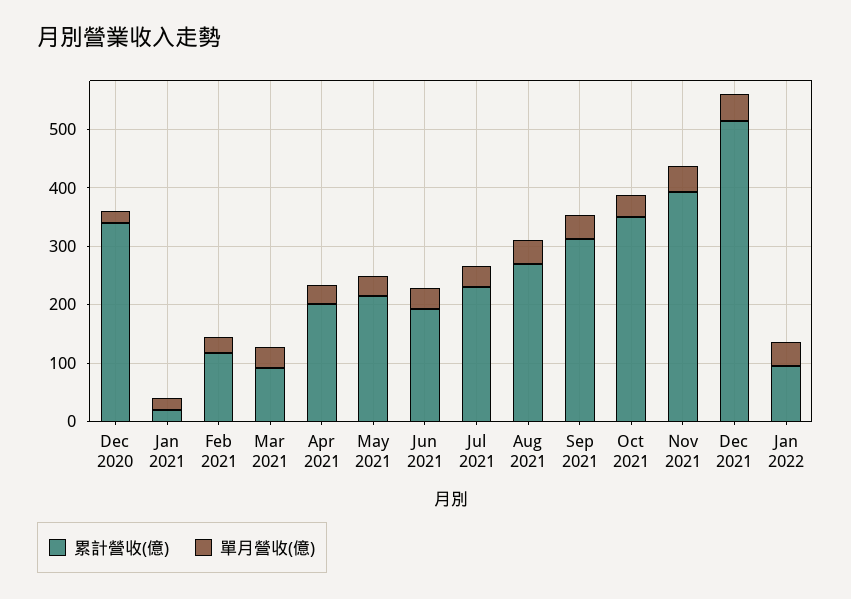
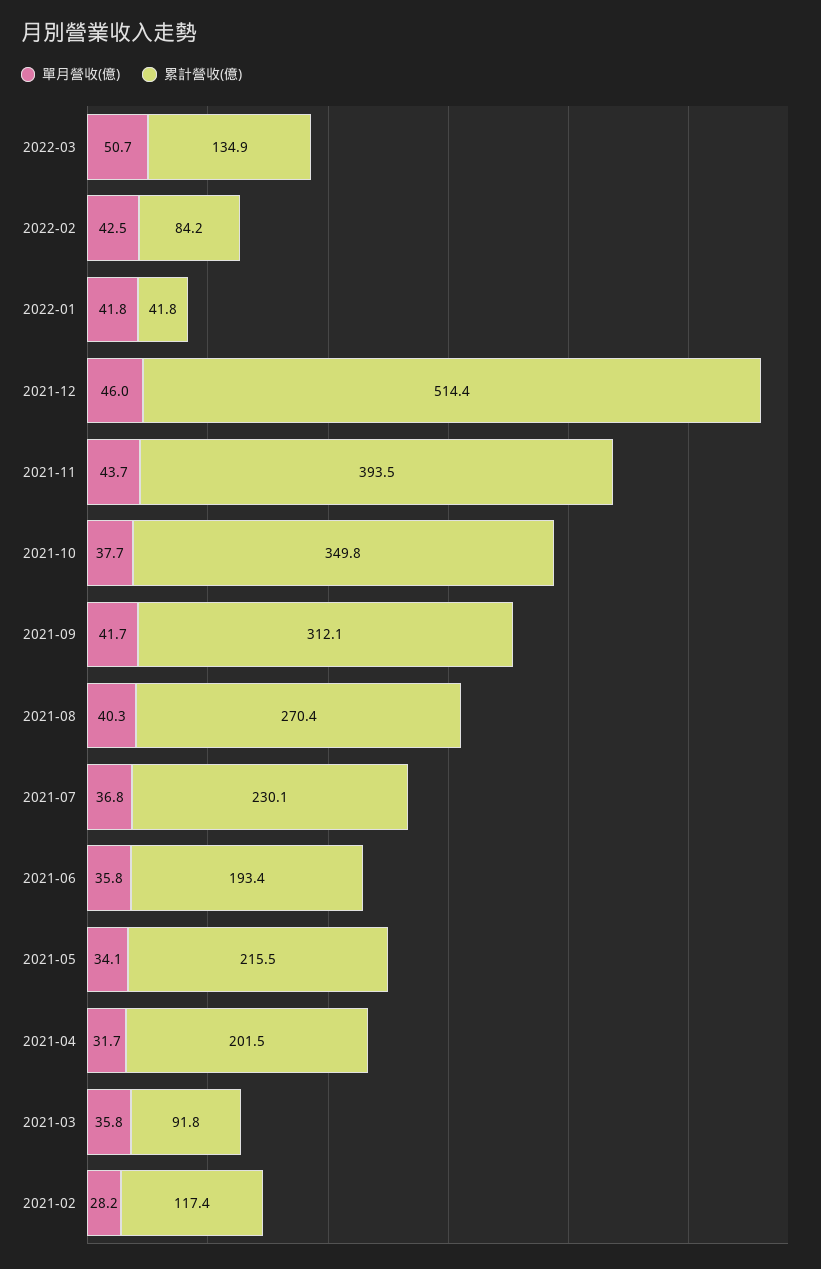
累計營收(億), Dec 2020: 340 -> none
單月營收(億), Dec 2020: 20 -> none
累計營收(億), Jan 2021: 20 -> none
單月營收(億), Jan 2021: 20 -> none
累計營收(億), Jan 2022: 100 -> 41.8
單月營收(億), 2022-03: none -> 50.7
累計營收(億), 2022-03: none -> 134.9
單月營收(億), 2022-02: none -> 42.5
累計營收(億), 2022-02: none -> 84.2

